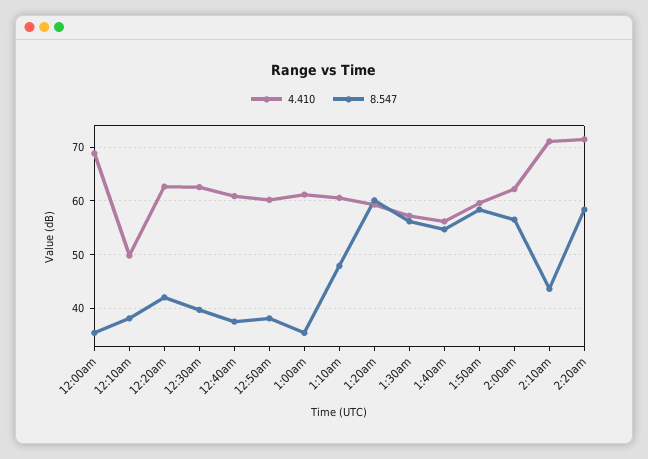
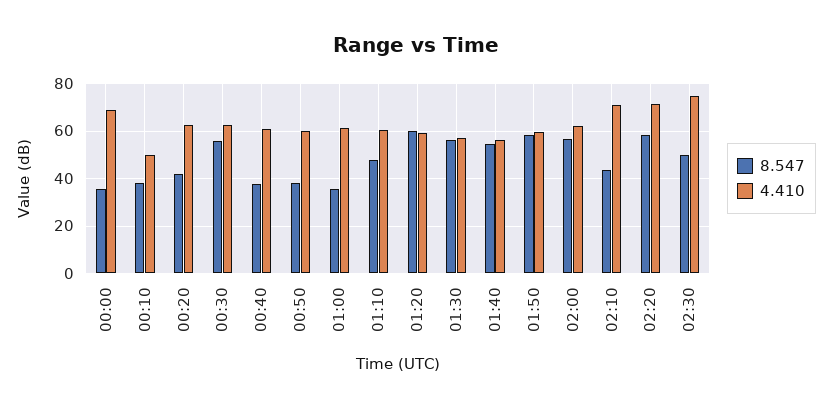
8.547, 12:30am: 40 -> 55
8.547, 02:30: none -> 50
4.410, 02:30: none -> 75

